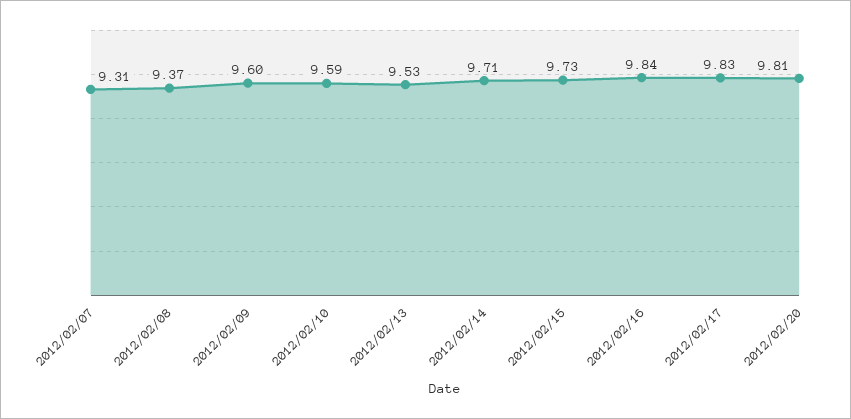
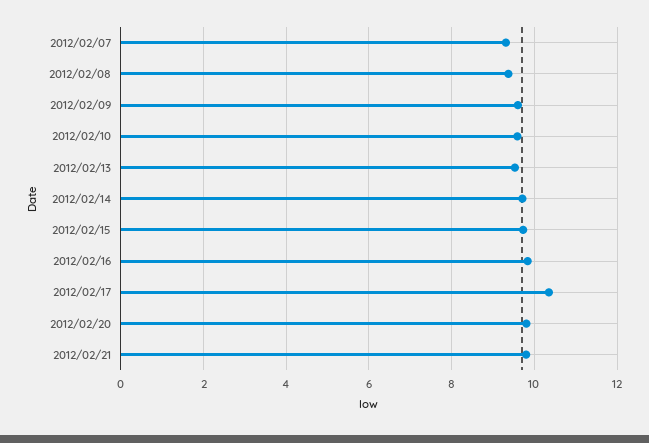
2012/02/17: 9.83 -> 10.4
2012/02/21: none -> 9.8

